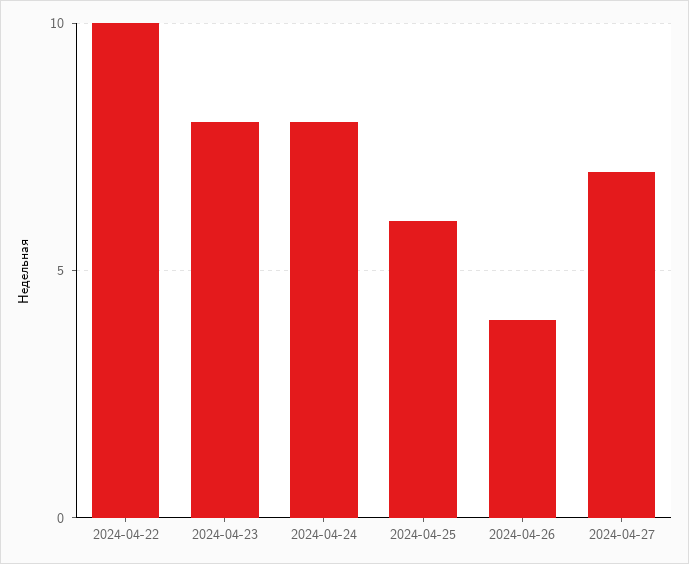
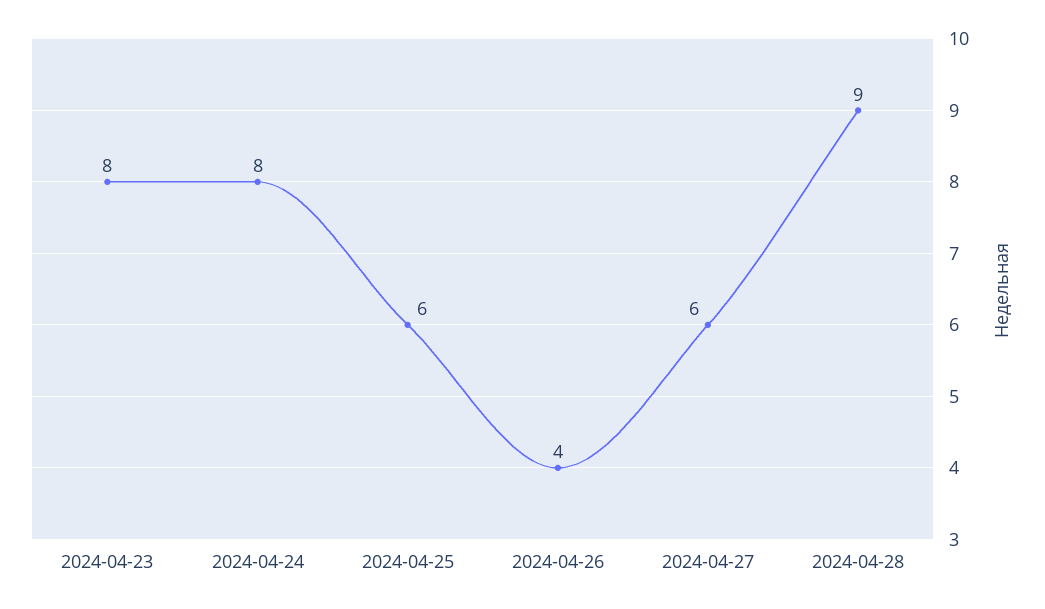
2024-04-22: 10 -> none
2024-04-27: 7 -> 6
2024-04-28: none -> 9

